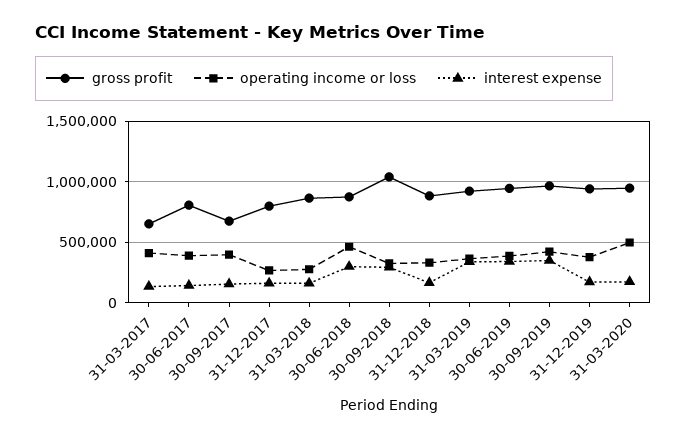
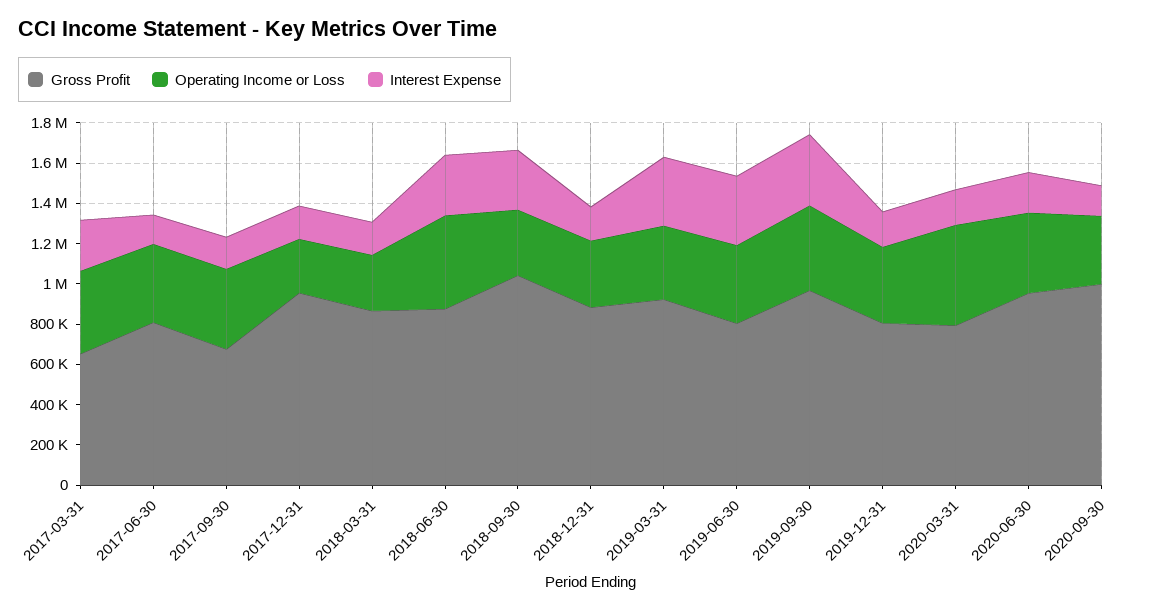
interest expense, 31-03-2017: 150000 -> 250000
gross profit, 31-12-2017: 800000 -> 950000
gross profit, 30-06-2019: 950000 -> 800000
gross profit, 31-12-2019: 950000 -> 800000
gross profit, 31-03-2020: 950000 -> 800000
gross profit, 2020-06-30: none -> 950000
operating income or loss, 2020-06-30: none -> 400000
interest expense, 2020-06-30: none -> 200000
gross profit, 2020-09-30: none -> 1000000
operating income or loss, 2020-09-30: none -> 350000
interest expense, 2020-09-30: none -> 150000

